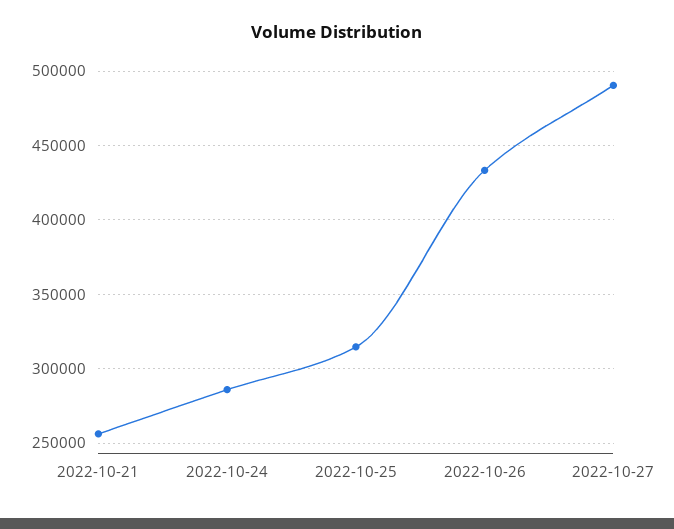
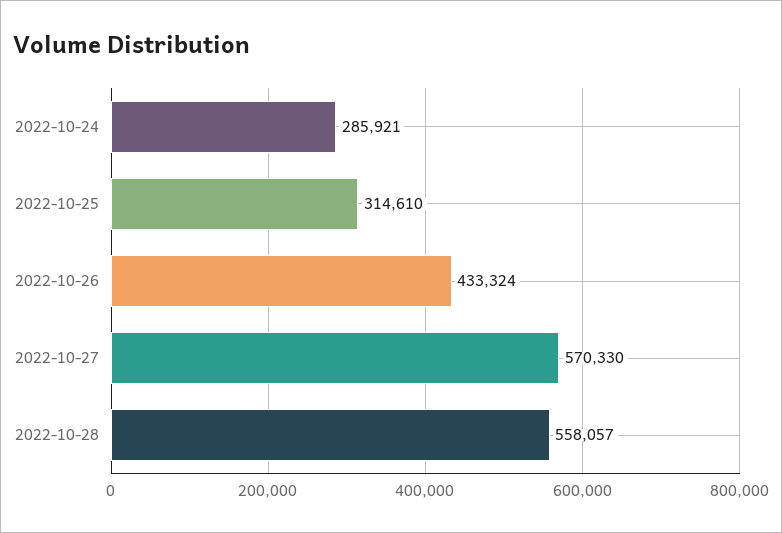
2022-10-21: 255000 -> none
2022-10-27: 490000 -> 570330
2022-10-28: none -> 558057

